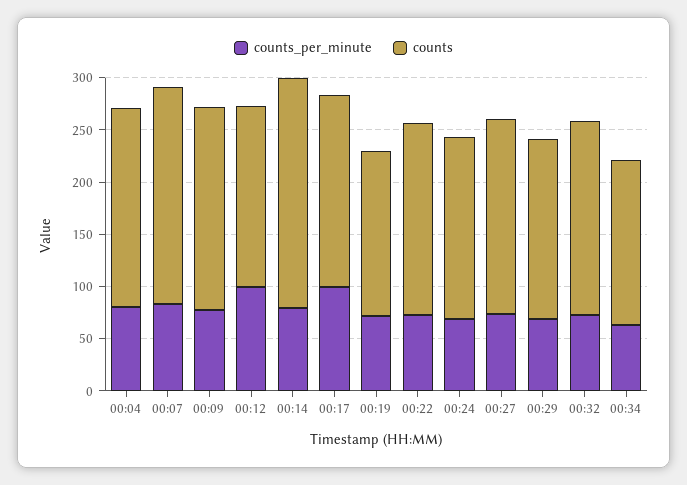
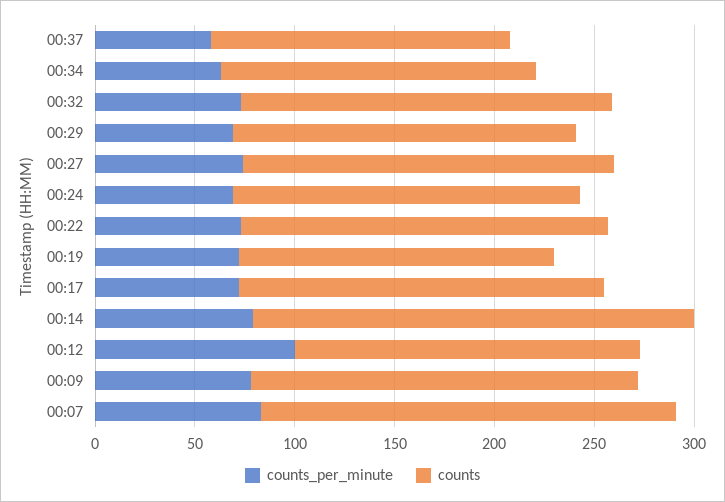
counts_per_minute, 00:04: 80 -> none
counts, 00:04: 190 -> none
counts_per_minute, 00:17: 100 -> 70
counts_per_minute, 00:37: none -> 60
counts, 00:37: none -> 150

